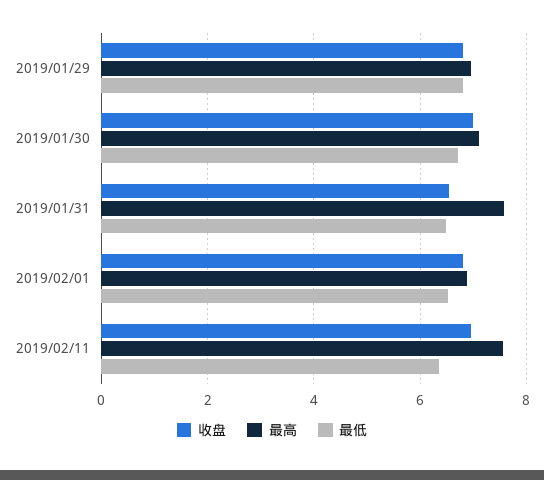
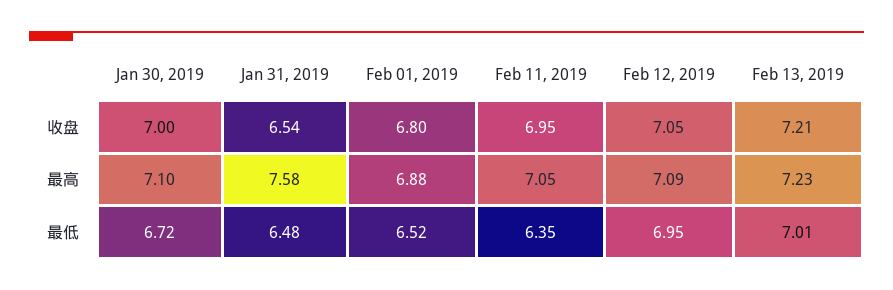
收盘, 2019/01/29: 6.8 -> none
最高, 2019/01/29: 7 -> none
最低, 2019/01/29: 6.8 -> none
最高, 2019/02/11: 7.6 -> 7.05
收盘, Feb 12, 2019: none -> 7.05
收盘, Feb 13, 2019: none -> 7.21
最高, Feb 12, 2019: none -> 7.09
最高, Feb 13, 2019: none -> 7.23
最低, Feb 12, 2019: none -> 6.95
最低, Feb 13, 2019: none -> 7.01

